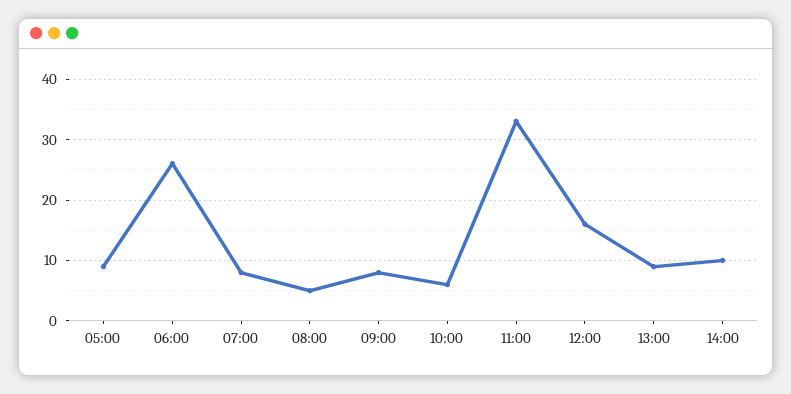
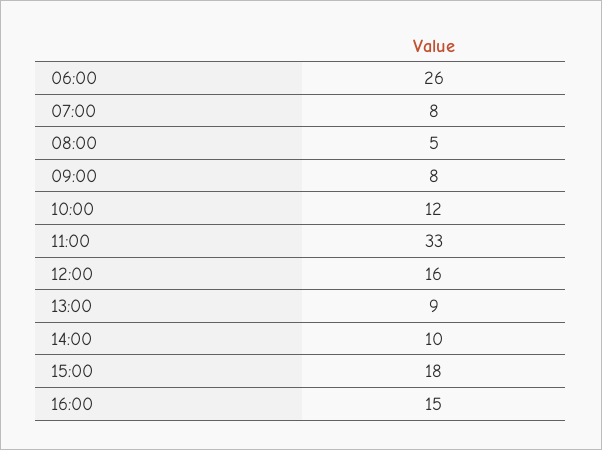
05:00: 9 -> none
10:00: 6 -> 12
15:00: none -> 18
16:00: none -> 15

